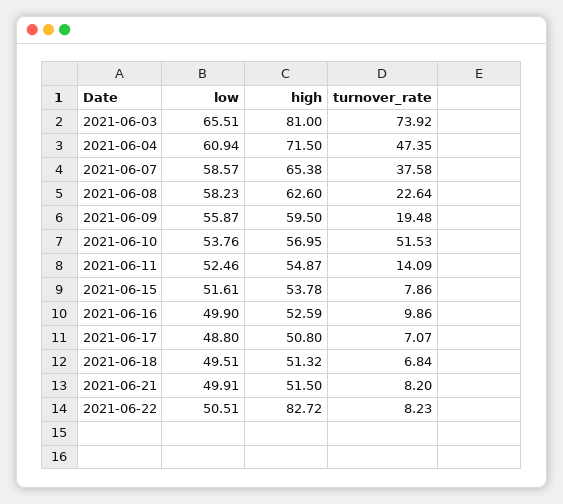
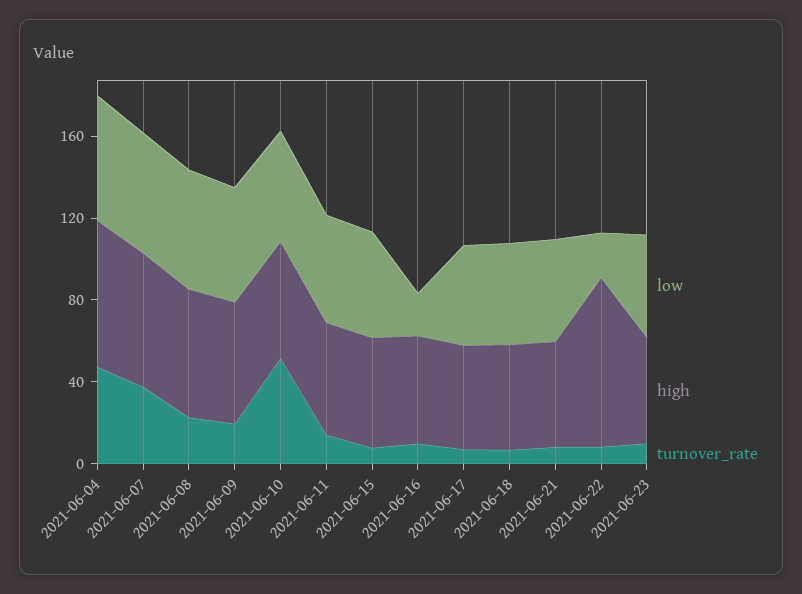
low, 2021-06-03: 65.51 -> none
high, 2021-06-03: 81 -> none
turnover_rate, 2021-06-03: 73.92 -> none
low, 2021-06-16: 49.9 -> 20
low, 2021-06-22: 50.51 -> 20
low, 2021-06-23: none -> 50
high, 2021-06-23: none -> 50
turnover_rate, 2021-06-23: none -> 10

